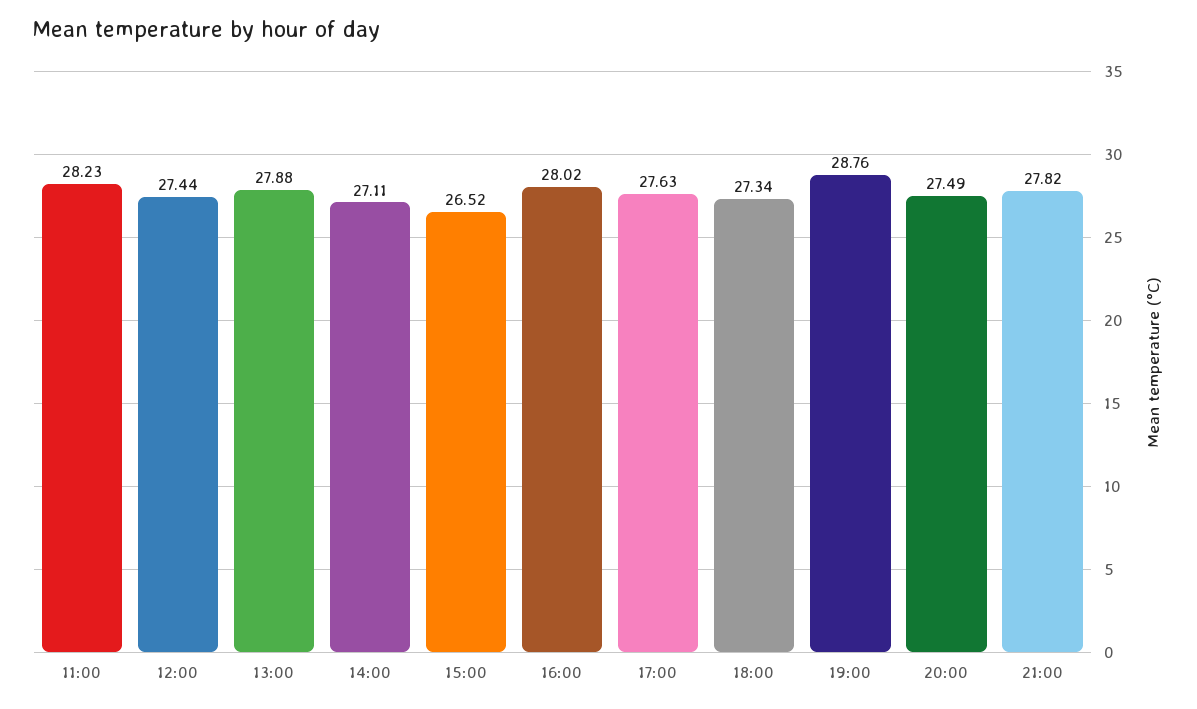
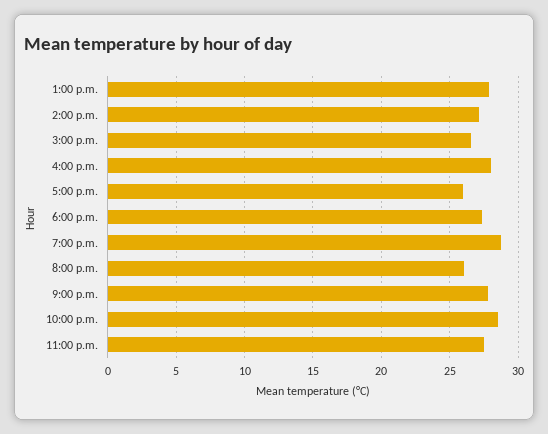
11:00: 28.23 -> none
12:00: 27.44 -> none
17:00: 27.63 -> 26
20:00: 27.49 -> 26
10:00 p.m.: none -> 28.5
11:00 p.m.: none -> 27.5

